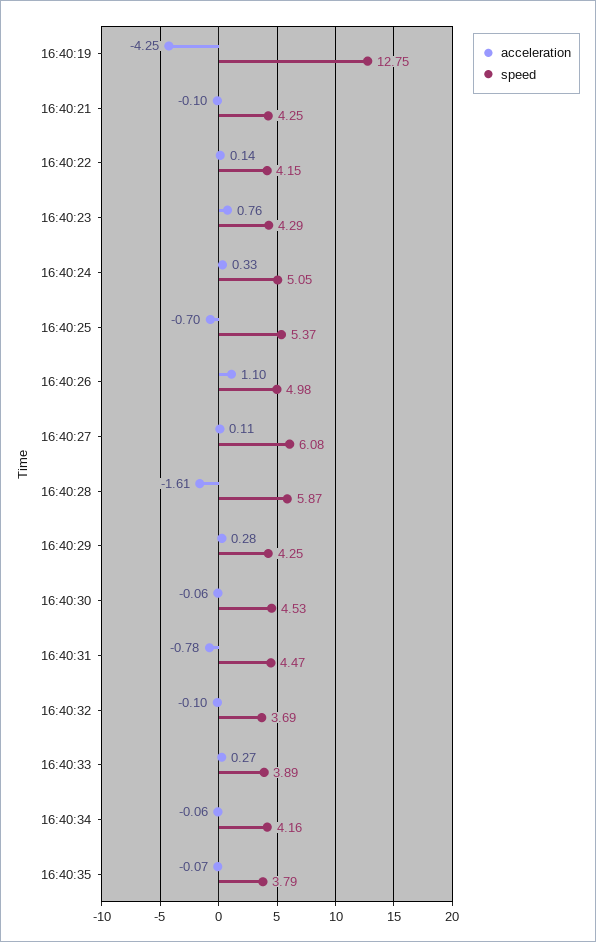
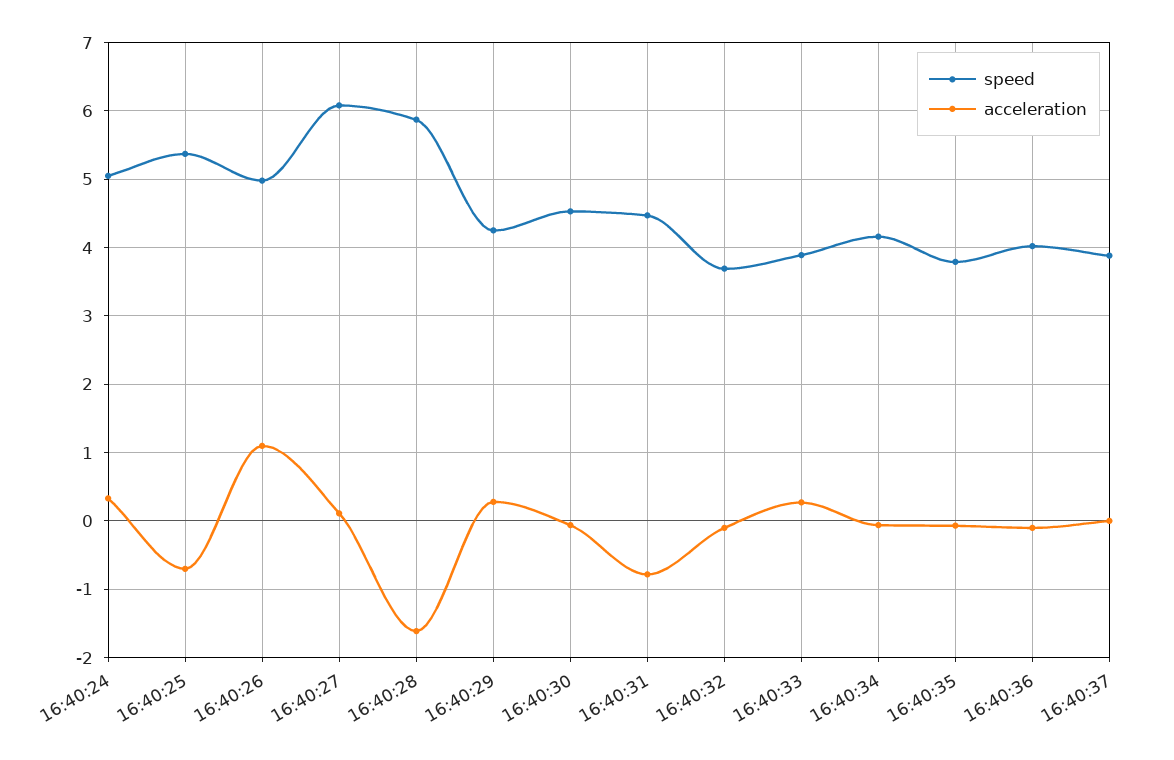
acceleration, 16:40:19: -4.25 -> none
speed, 16:40:19: 12.75 -> none
acceleration, 16:40:21: -0.1 -> none
speed, 16:40:21: 4.25 -> none
acceleration, 16:40:22: 0.14 -> none
speed, 16:40:22: 4.15 -> none
acceleration, 16:40:23: 0.76 -> none
speed, 16:40:23: 4.29 -> none
speed, 16:40:36: none -> 4
acceleration, 16:40:36: none -> -0.1
speed, 16:40:37: none -> 3.9
acceleration, 16:40:37: none -> 0

